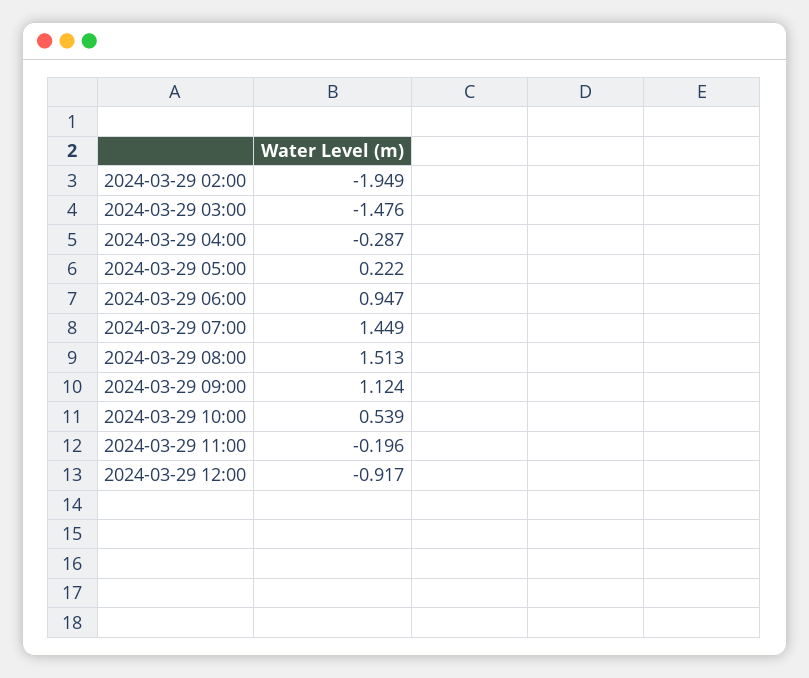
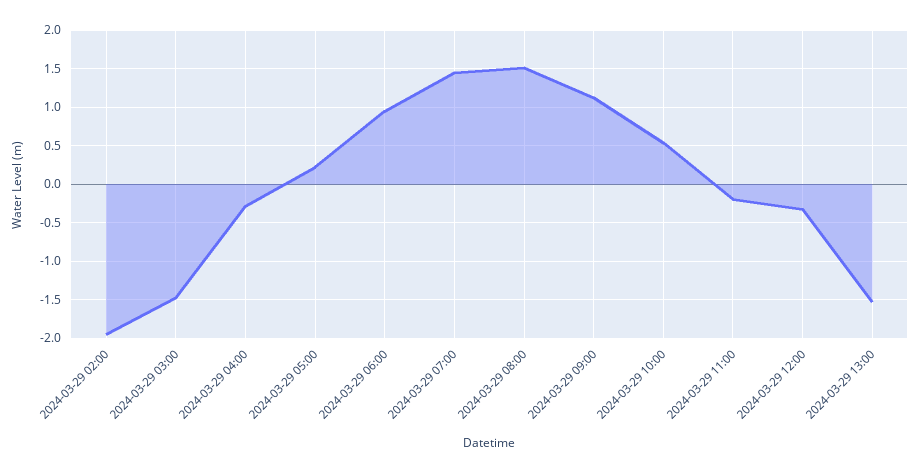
2024-03-29 12:00: -0.917 -> -0.3
2024-03-29 13:00: none -> -1.5

